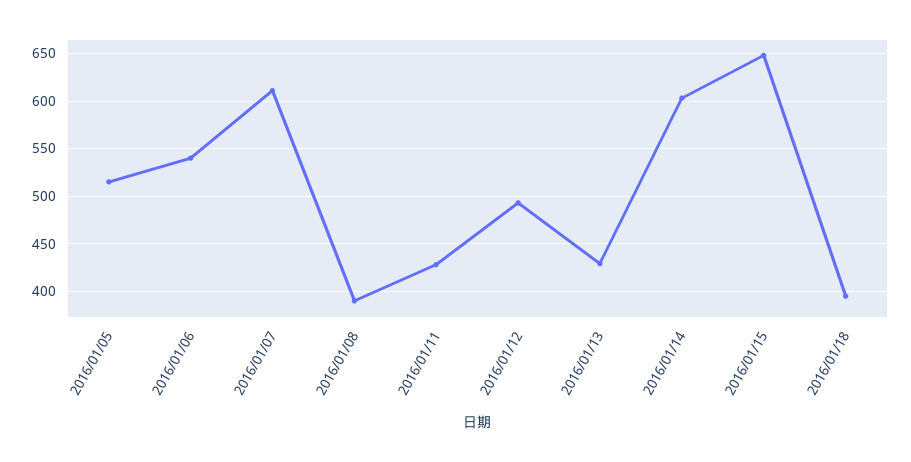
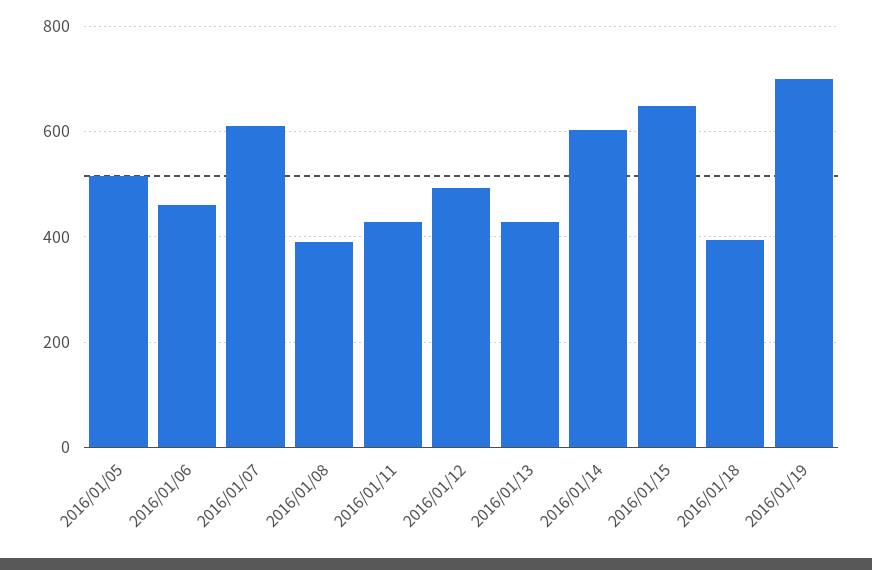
2016/01/06: 540 -> 460
2016/01/19: none -> 700

